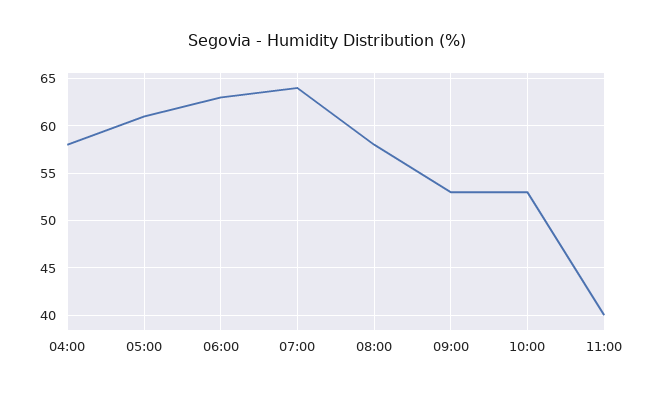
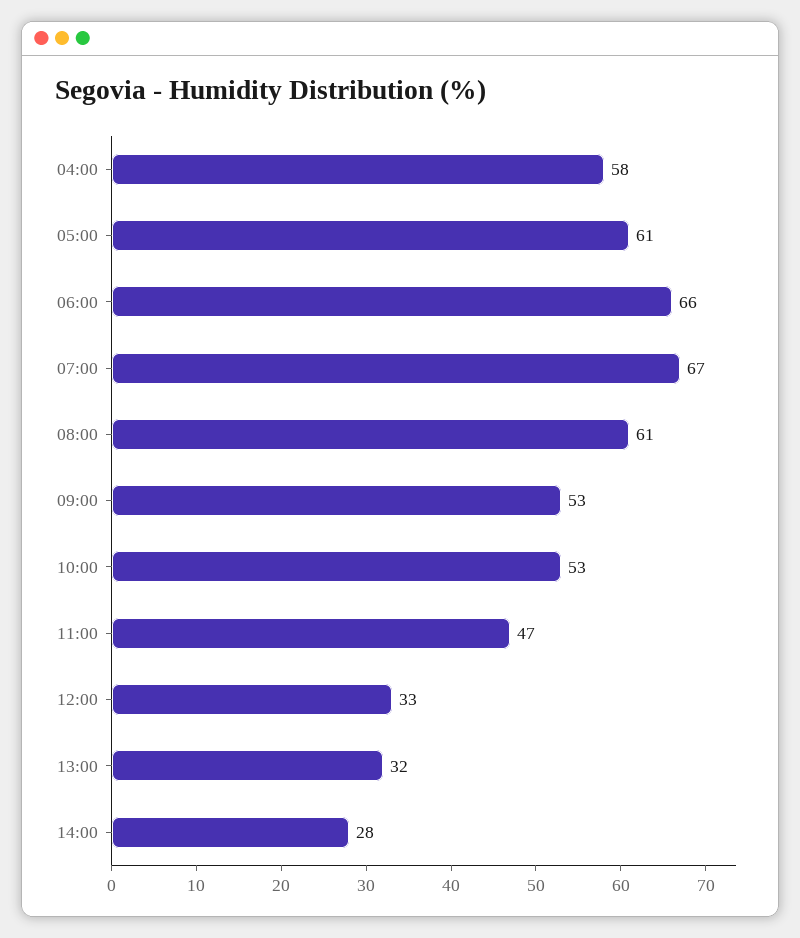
06:00: 63 -> 66
07:00: 64 -> 67
08:00: 58 -> 61
11:00: 40 -> 47
12:00: none -> 33
13:00: none -> 32
14:00: none -> 28

